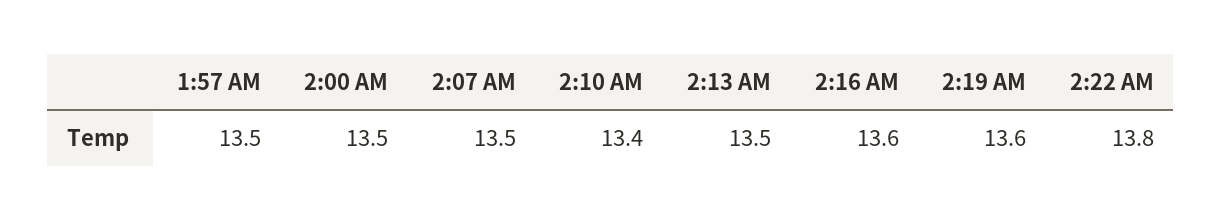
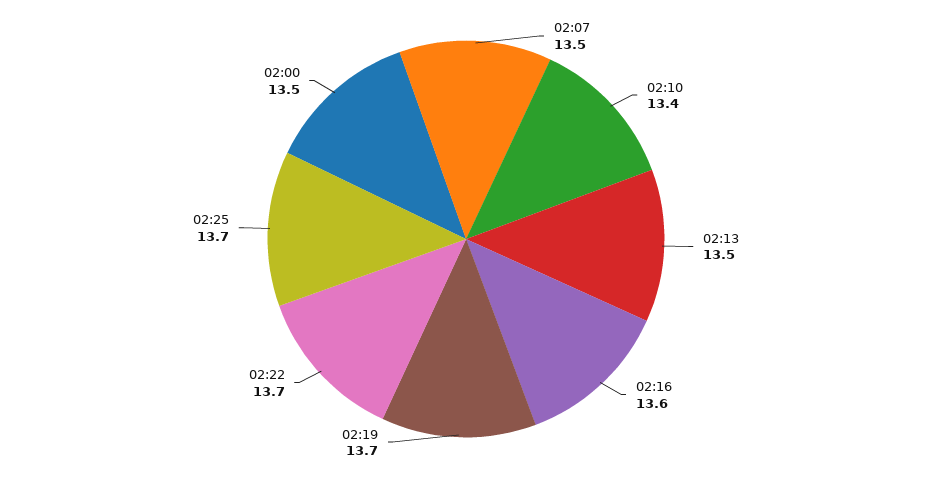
1:57 AM: 13.5 -> none
2:19 AM: 13.6 -> 13.7
2:22 AM: 13.8 -> 13.7
02:25: none -> 13.7

